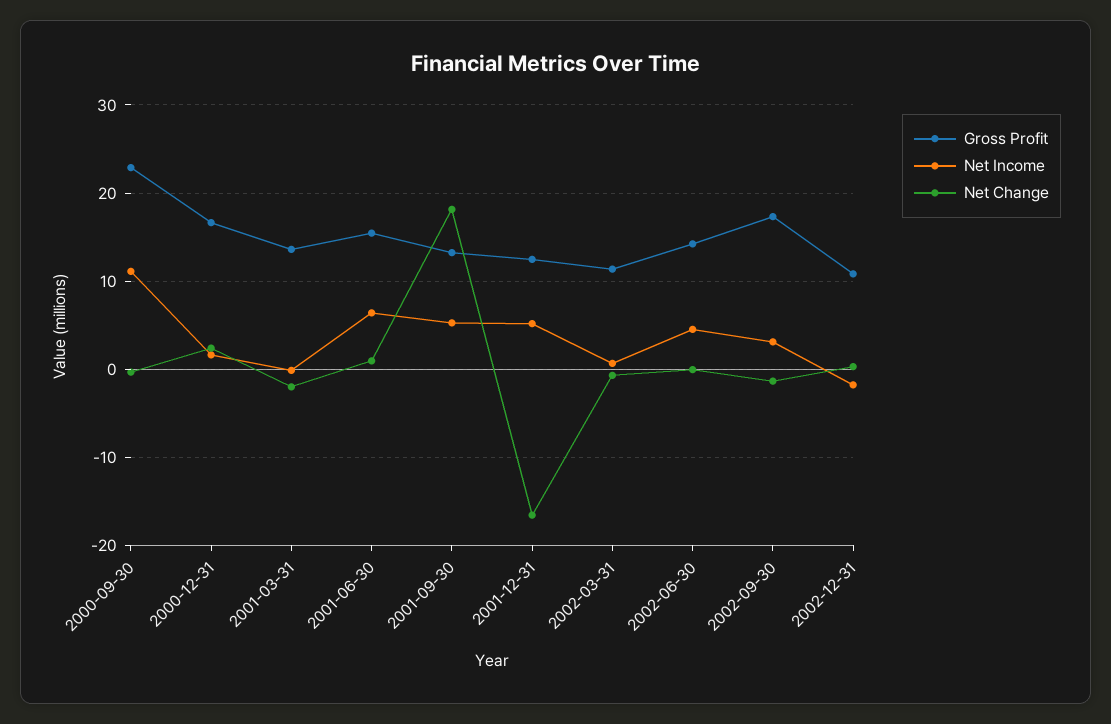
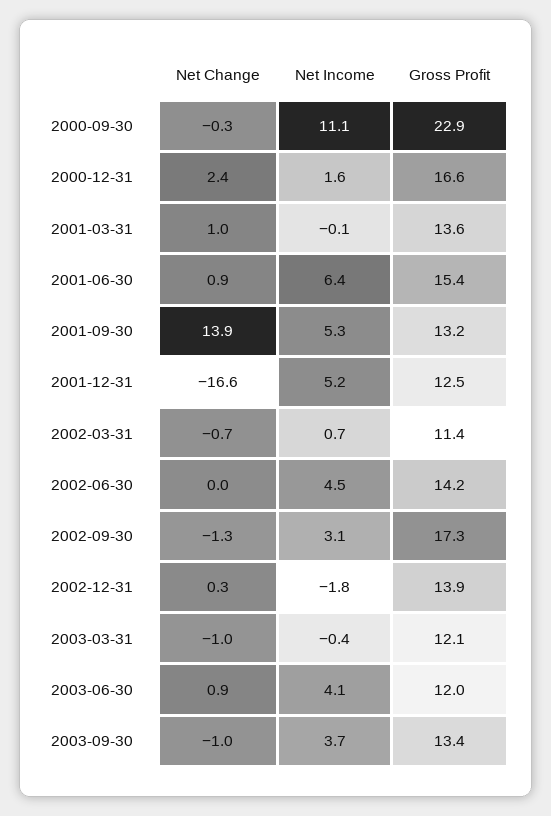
Net Change, 2001-03-31: -2 -> 1
Net Change, 2001-09-30: 18 -> 13.9
Gross Profit, 2002-12-31: 11 -> 13.9
Net Change, 2003-03-31: none -> -1
Net Income, 2003-03-31: none -> -0.4
Gross Profit, 2003-03-31: none -> 12.1
Net Change, 2003-06-30: none -> 0.9
Net Income, 2003-06-30: none -> 4.1
Gross Profit, 2003-06-30: none -> 12
Net Change, 2003-09-30: none -> -1
Net Income, 2003-09-30: none -> 3.7
Gross Profit, 2003-09-30: none -> 13.4

